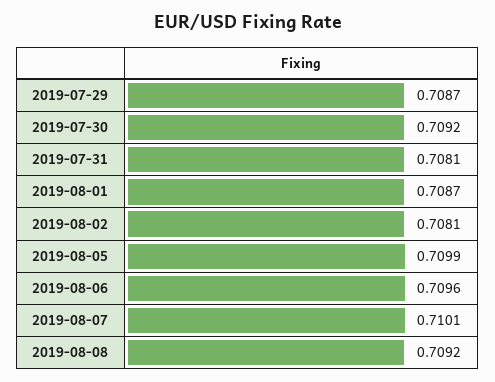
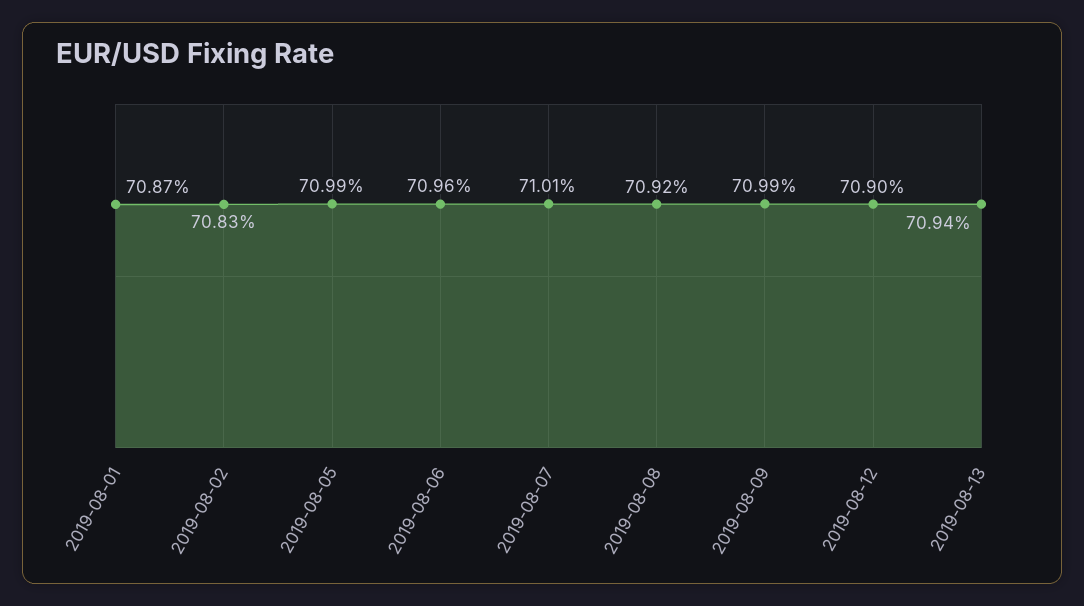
2019-07-29: 0.7087 -> none
2019-07-30: 0.7092 -> none
2019-07-31: 0.7081 -> none
2019-08-02: 0.7081 -> 0.7083
2019-08-09: none -> 0.7099
2019-08-12: none -> 0.709
2019-08-13: none -> 0.7094

